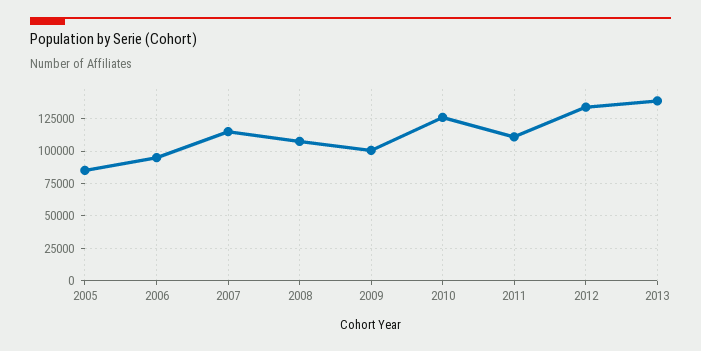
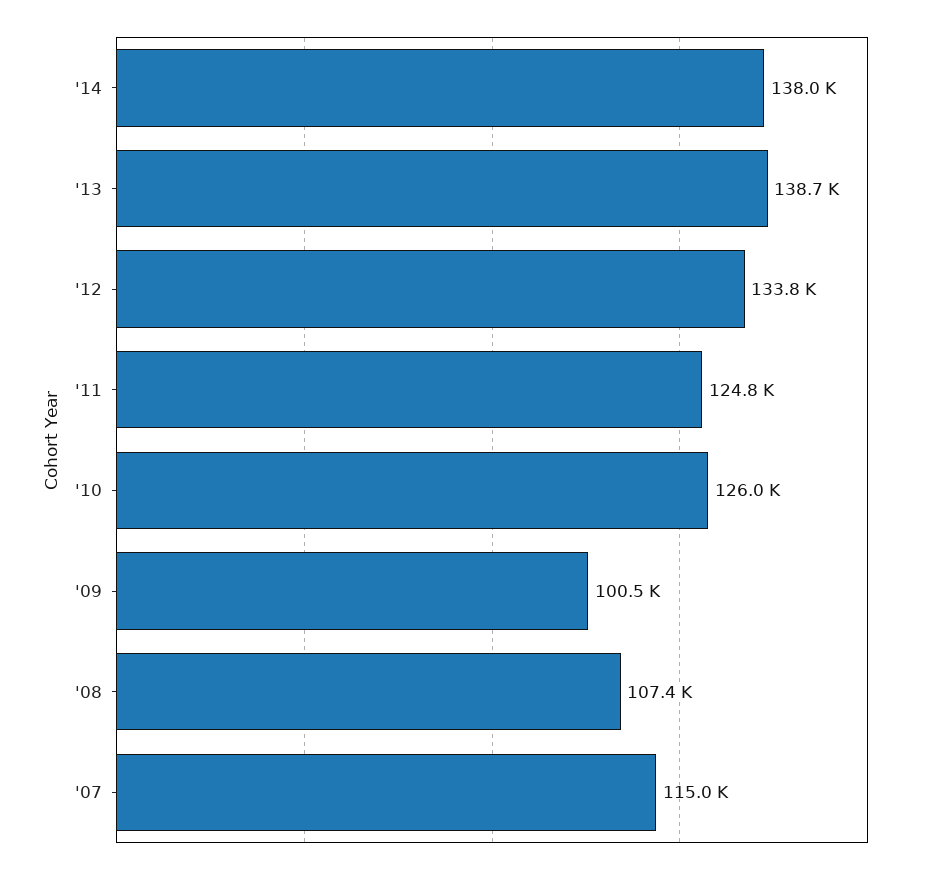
2005: 85000 -> none
2006: 95000 -> none
2011: 110000 -> 124800
'14: none -> 138000

